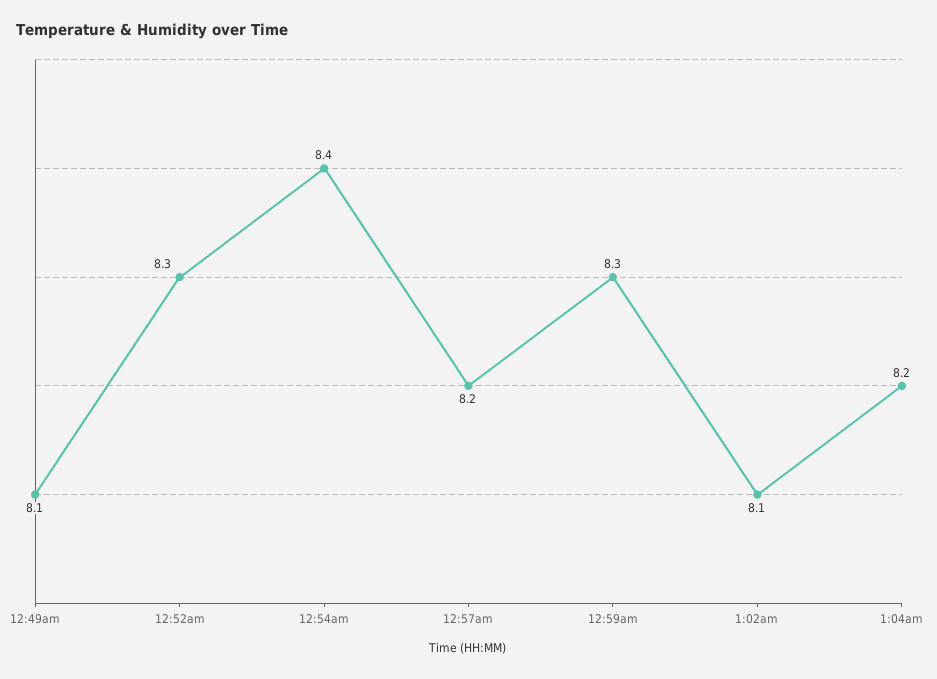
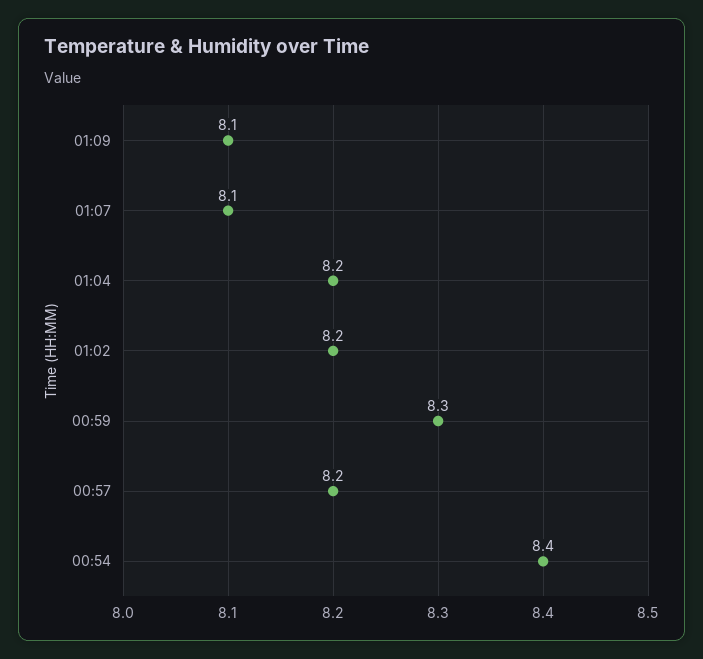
12:49am: 8.1 -> none
12:52am: 8.3 -> none
1:02am: 8.1 -> 8.2
01:09: none -> 8.1
01:07: none -> 8.1

